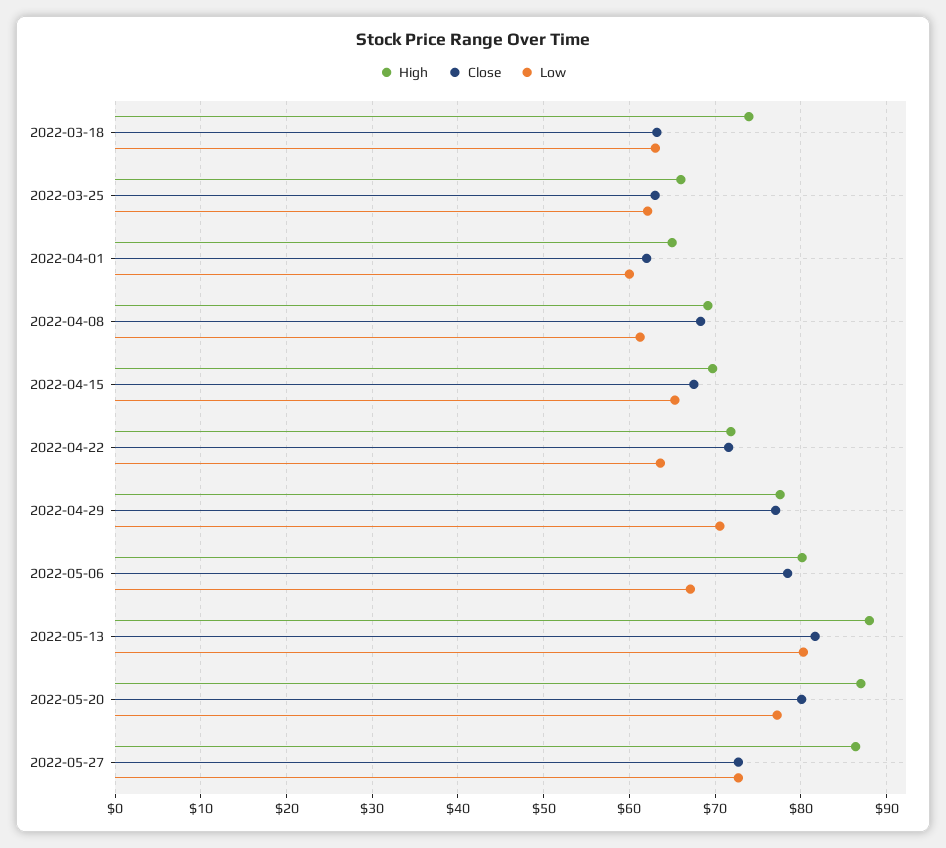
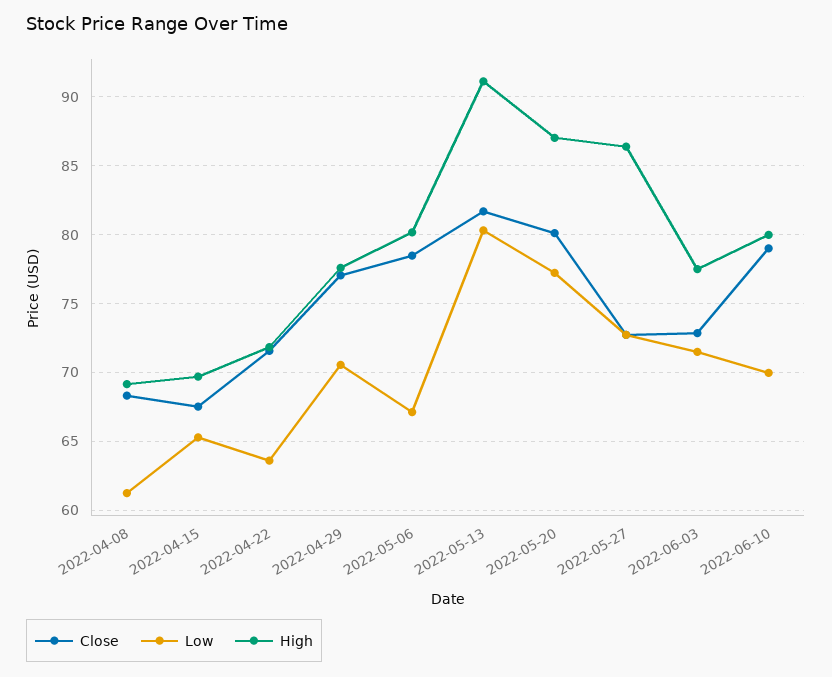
High, 2022-03-18: 74 -> none
Close, 2022-03-18: 63 -> none
Low, 2022-03-18: 63 -> none
High, 2022-03-25: 66 -> none
Close, 2022-03-25: 63 -> none
Low, 2022-03-25: 62 -> none
High, 2022-04-01: 65 -> none
Close, 2022-04-01: 62 -> none
Low, 2022-04-01: 60 -> none
High, 2022-05-13: 88 -> 91
Close, 2022-06-03: none -> 73
Low, 2022-06-03: none -> 71.5
High, 2022-06-03: none -> 77.5
Close, 2022-06-10: none -> 79
Low, 2022-06-10: none -> 70
High, 2022-06-10: none -> 80

